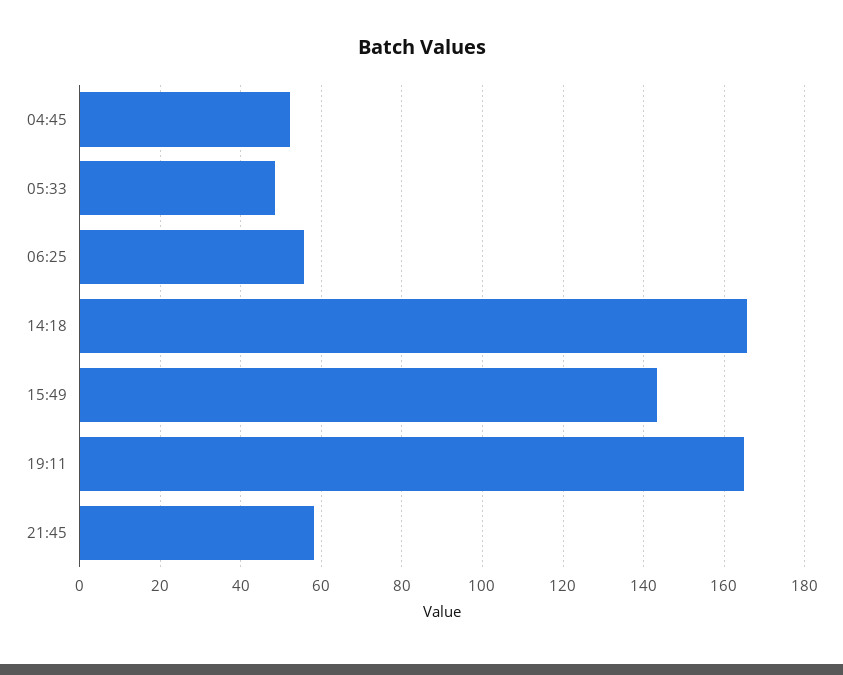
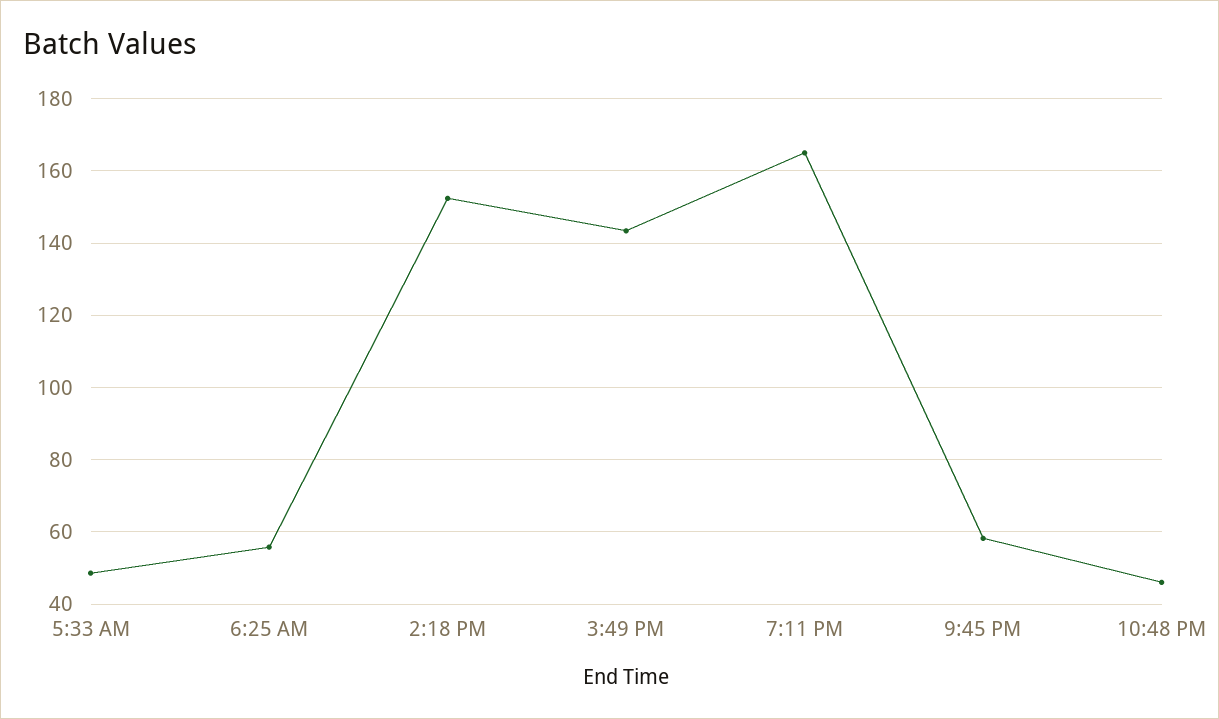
04:45: 52 -> none
14:18: 166 -> 152
10:48 PM: none -> 46

